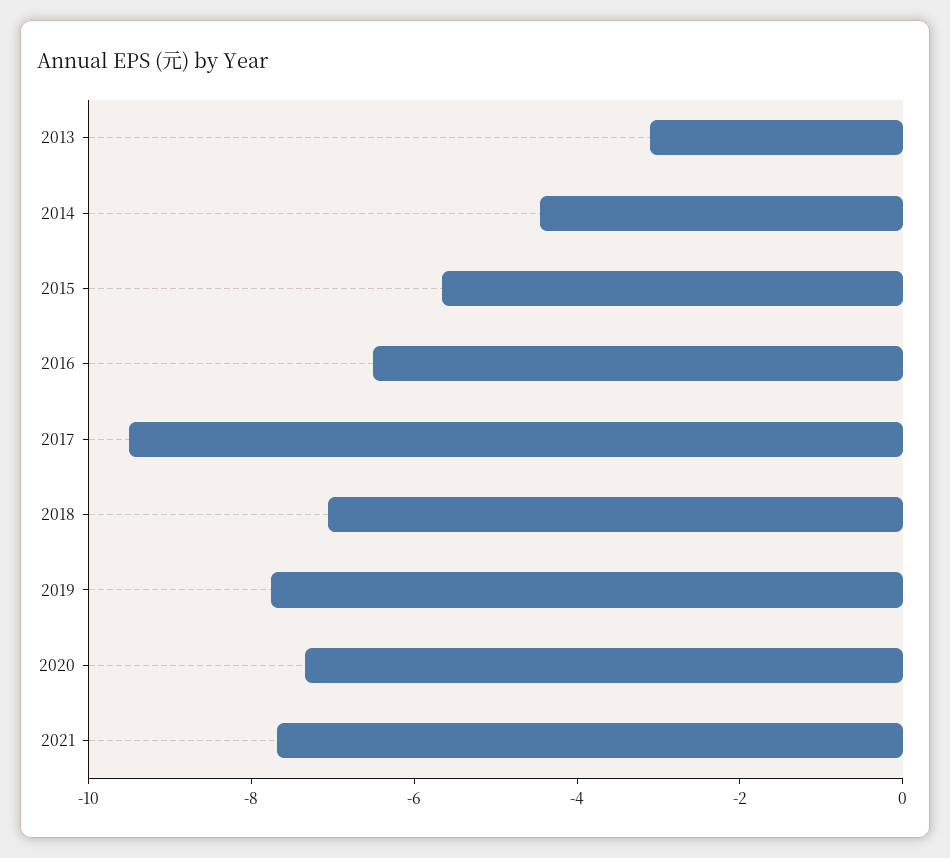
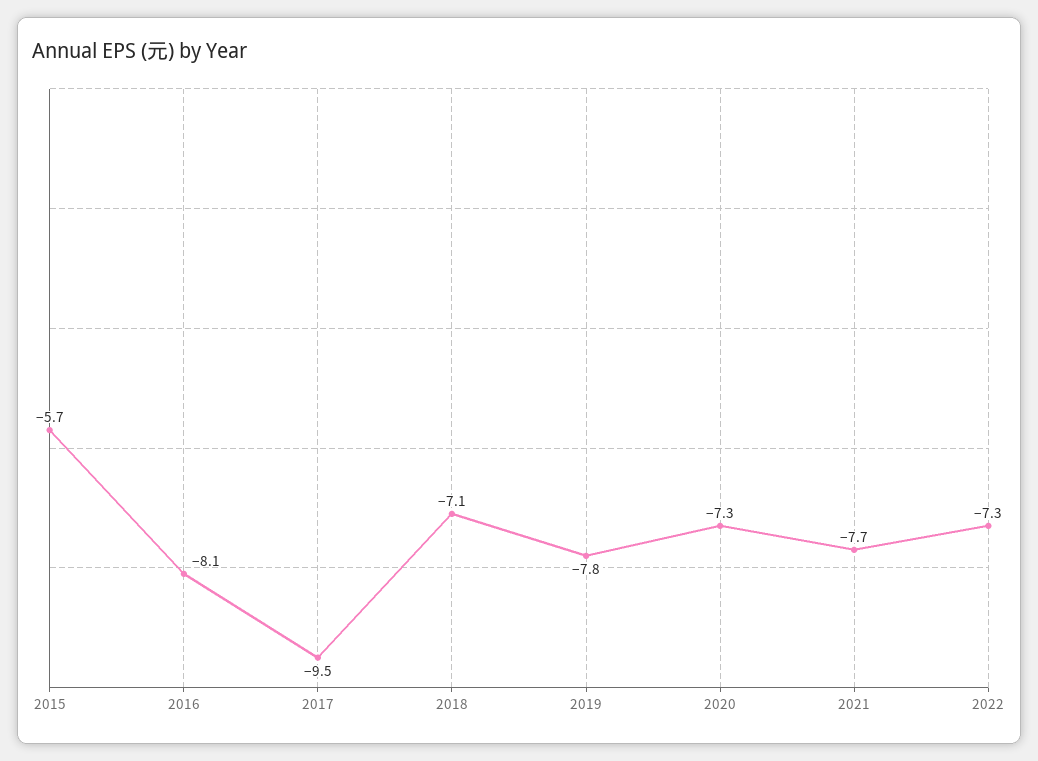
2013: -3 -> none
2014: -4.5 -> none
2016: -6.5 -> -8.1
2022: none -> -7.3

